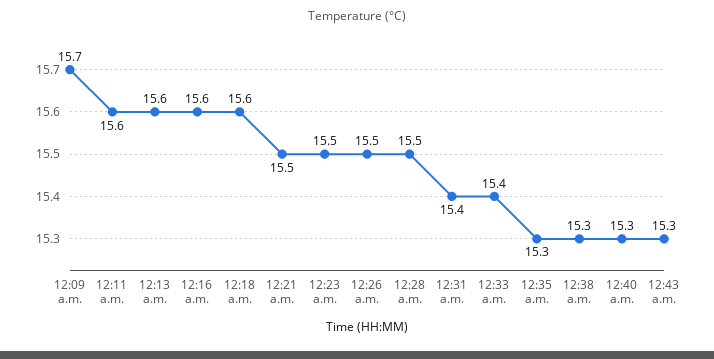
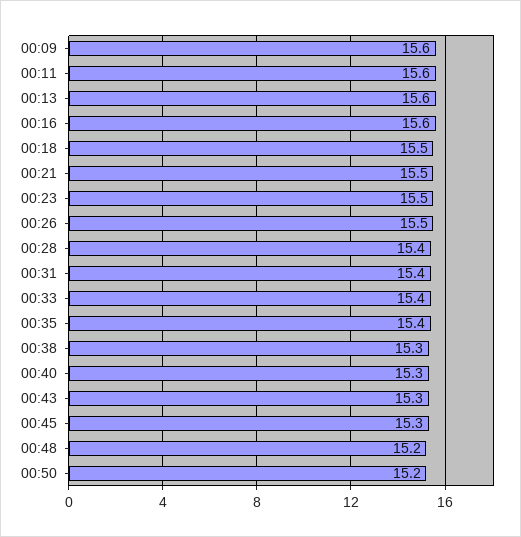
12:09 a.m.: 15.7 -> 15.6
12:18 a.m.: 15.6 -> 15.5
12:28 a.m.: 15.5 -> 15.4
12:35 a.m.: 15.3 -> 15.4
00:45: none -> 15.3
00:48: none -> 15.2
00:50: none -> 15.2

